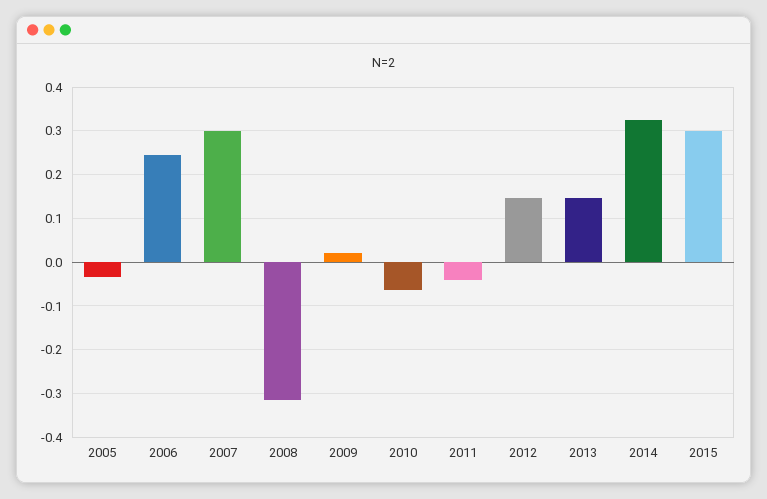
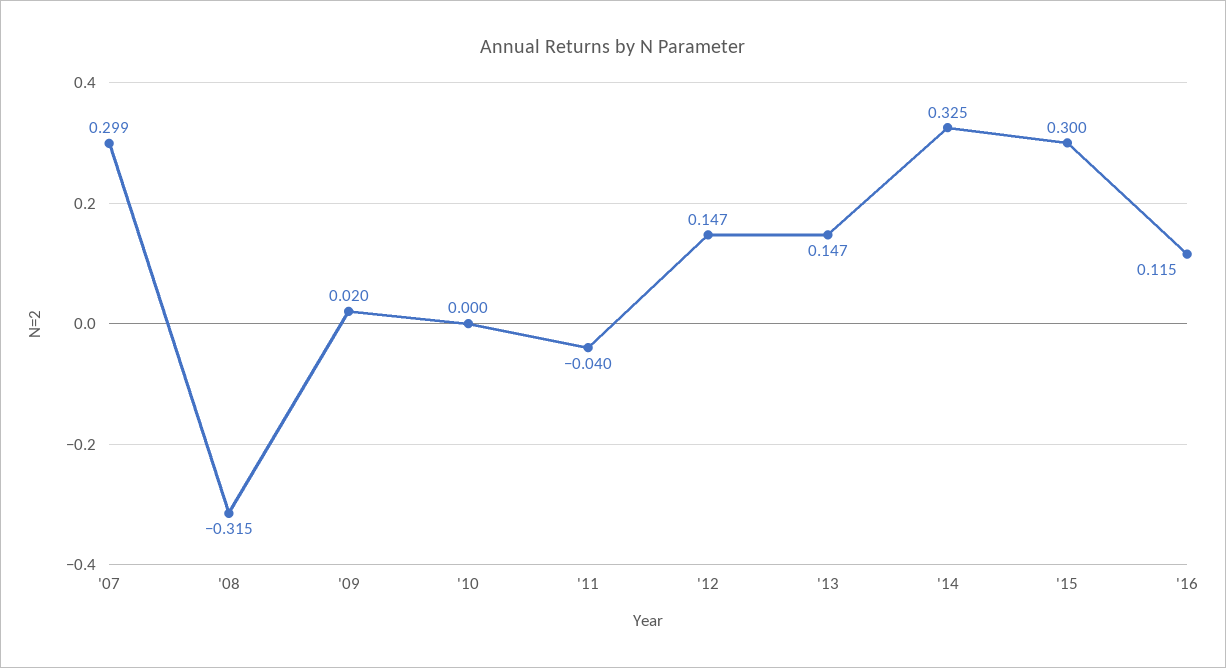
2005: -0.04 -> none
2006: 0.24 -> none
2010: -0.06 -> 0
'16: none -> 0.115

